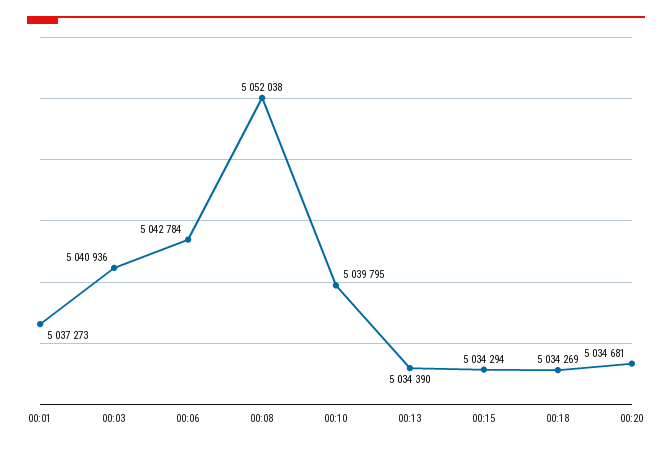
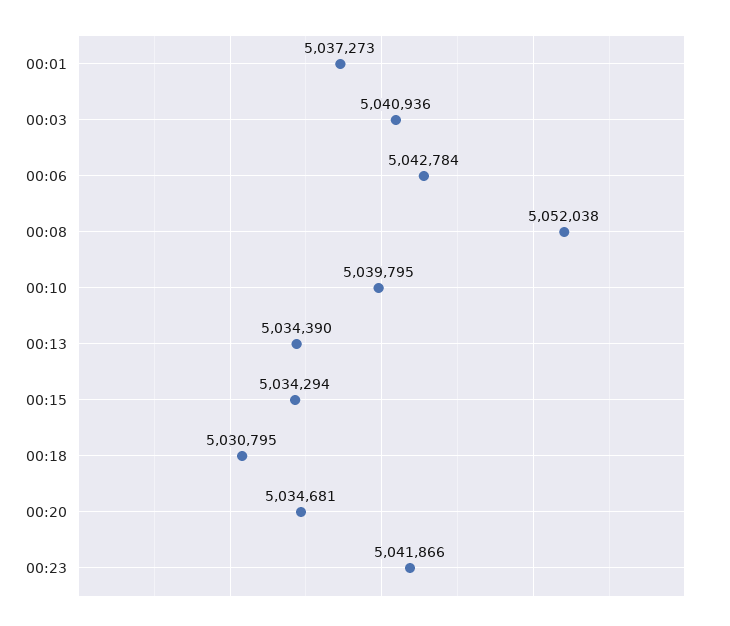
00:18: 5034269 -> 5030795
00:23: none -> 5041866

